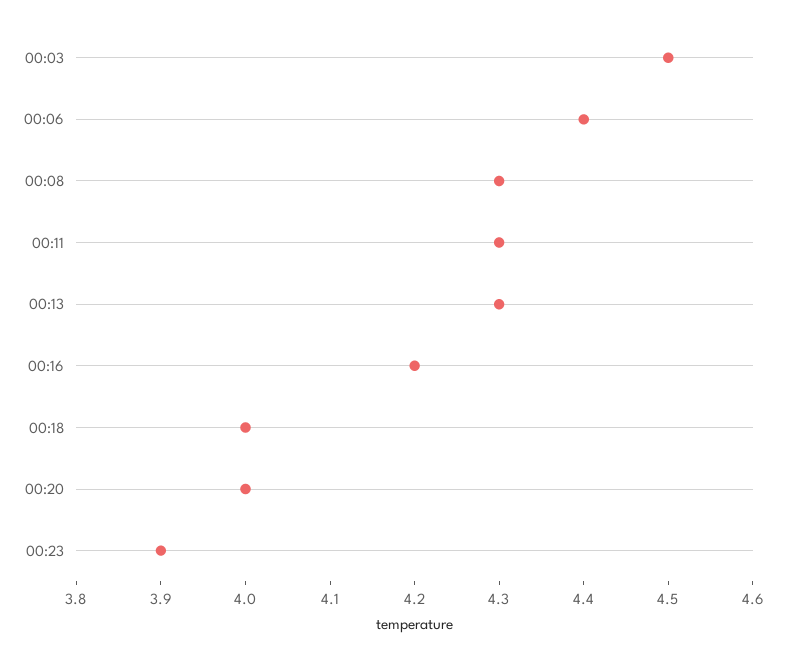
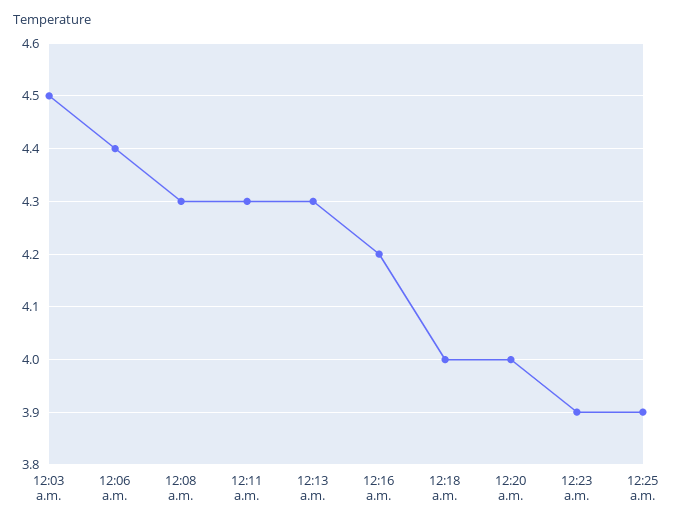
12:25 a.m.: none -> 3.9

